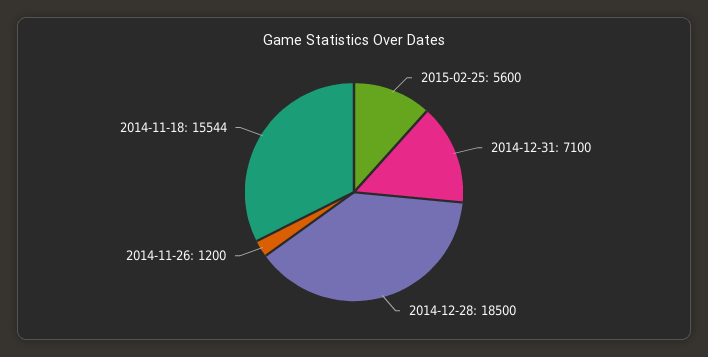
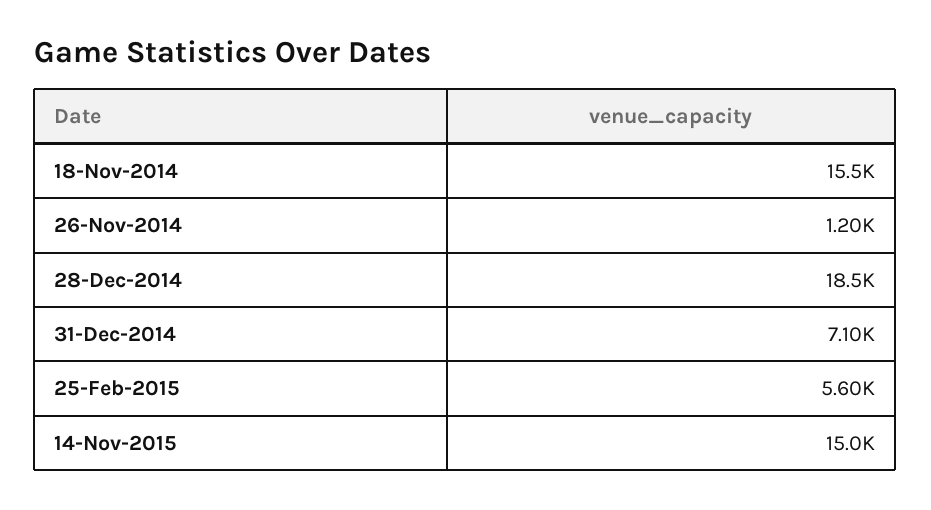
14-Nov-2015: none -> 15000

